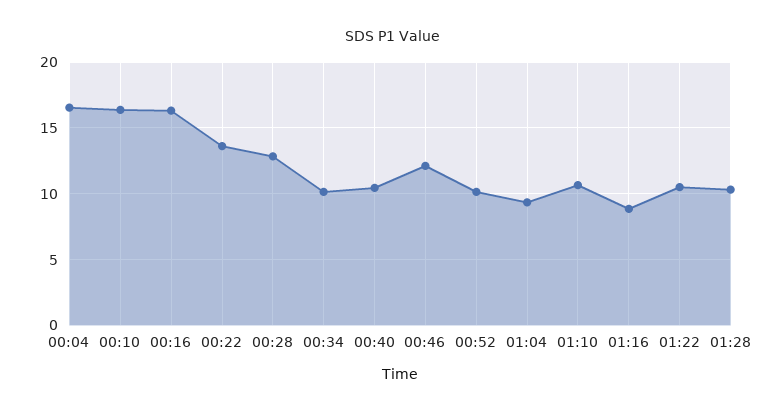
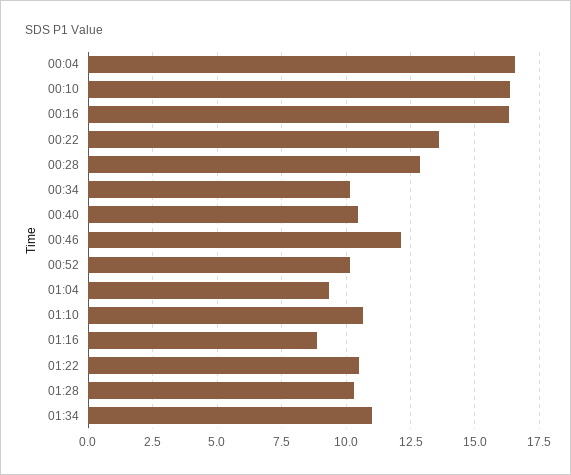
01:34: none -> 11

